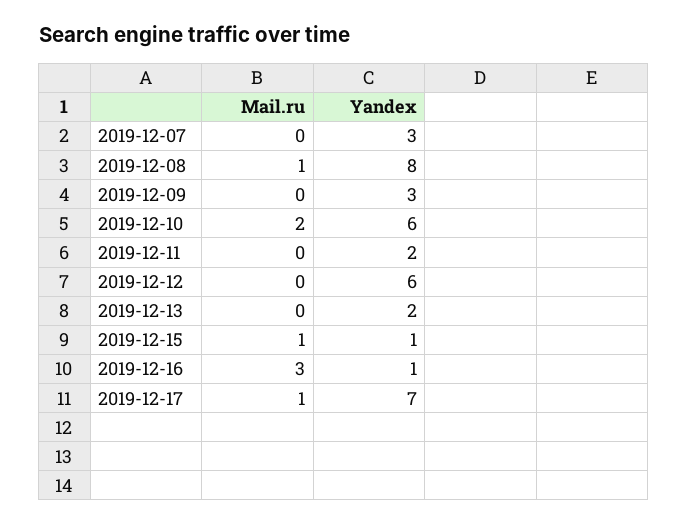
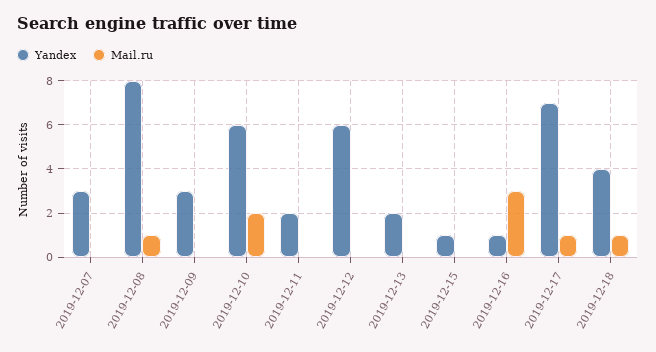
Mail.ru, 2019-12-15: 1 -> 0
Yandex, 2019-12-18: none -> 4
Mail.ru, 2019-12-18: none -> 1

